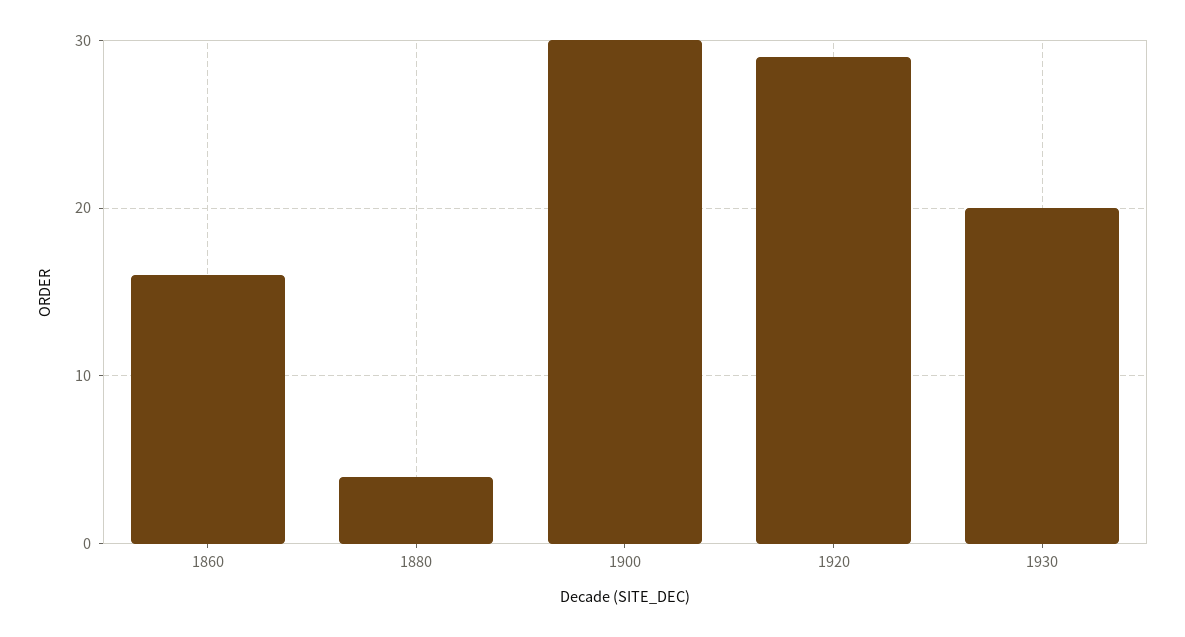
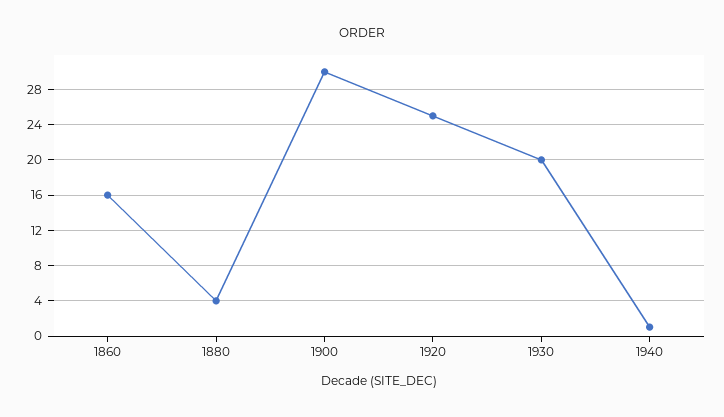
1920: 29 -> 25
1940: none -> 1

